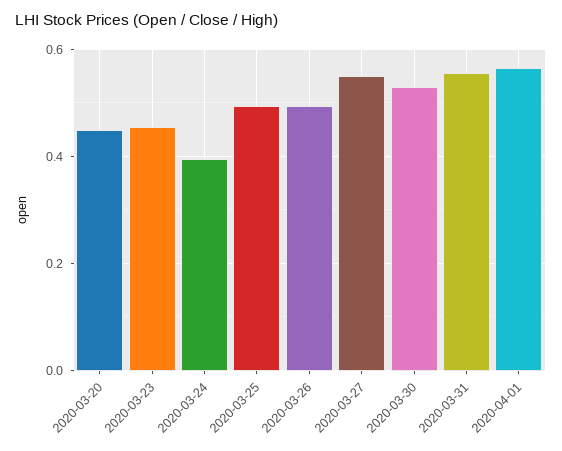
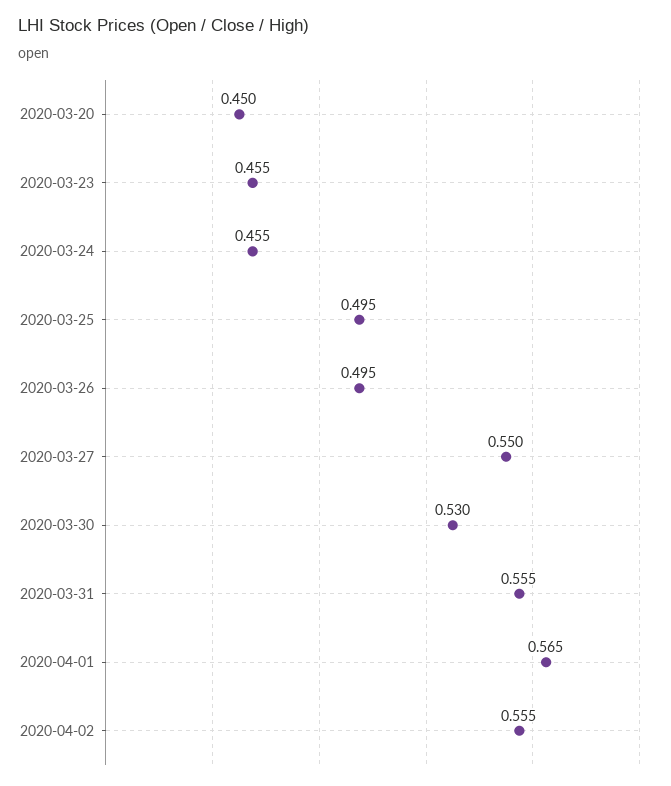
2020-03-24: 0.4 -> 0.455
2020-04-02: none -> 0.555

